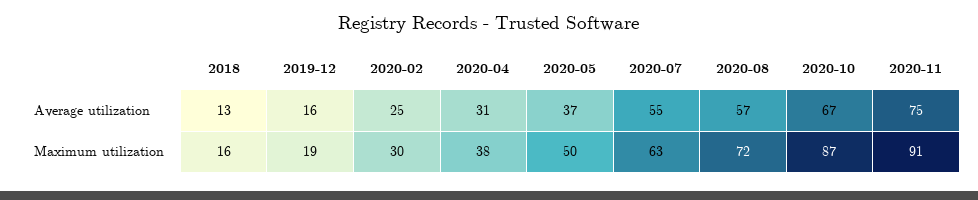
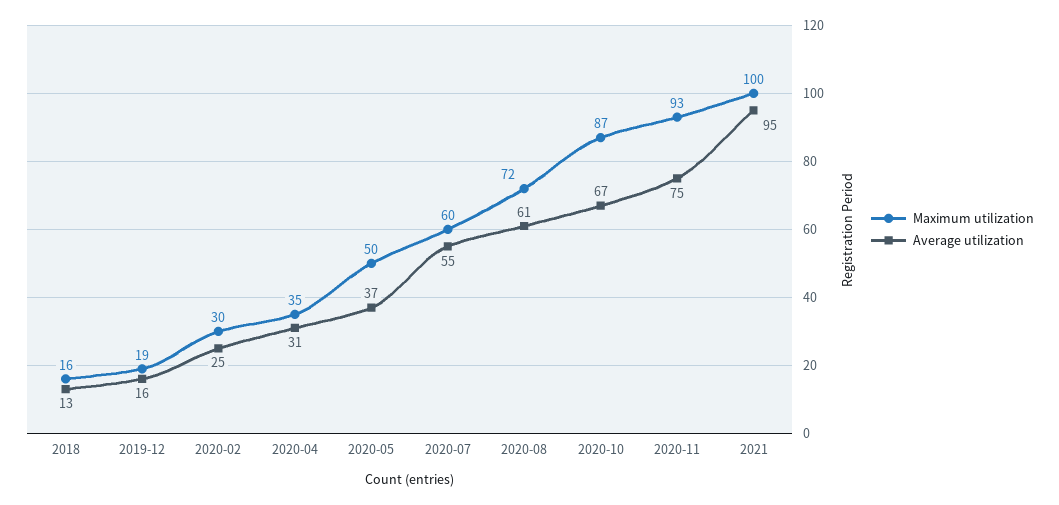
Average utilization, 2020-08: 57 -> 61
Maximum utilization, 2020-04: 38 -> 35
Maximum utilization, 2020-07: 63 -> 60
Maximum utilization, 2020-11: 91 -> 93
Maximum utilization, 2021: none -> 100
Average utilization, 2021: none -> 95

